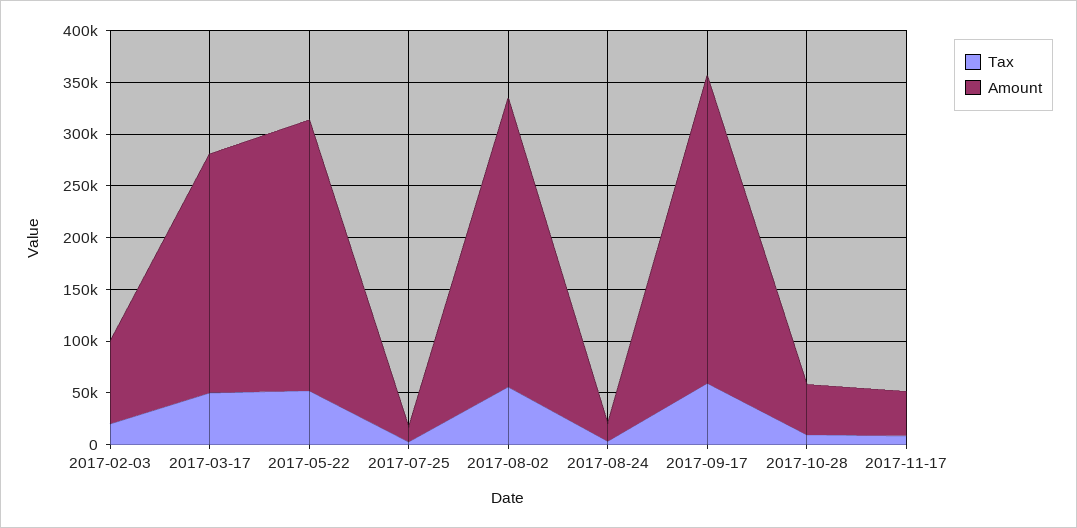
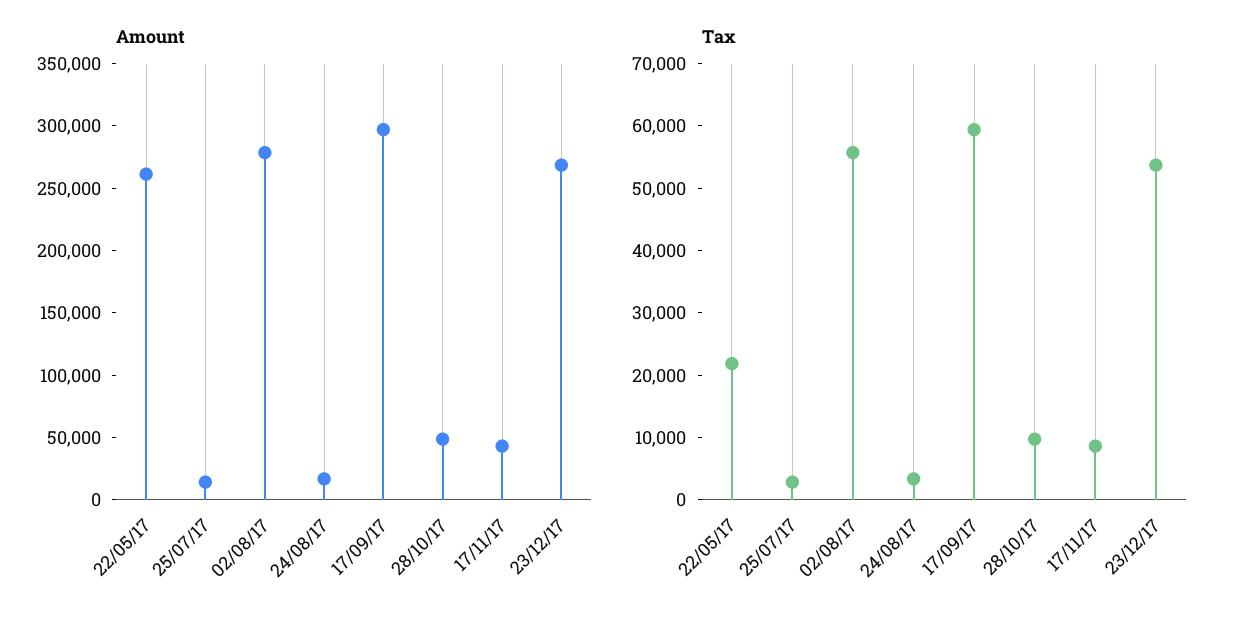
Tax, 2017-02-03: 20000 -> none
Amount, 2017-02-03: 80000 -> none
Tax, 2017-03-17: 50000 -> none
Amount, 2017-03-17: 230000 -> none
Tax, 2017-05-22: 50000 -> 22000
Amount, 23/12/17: none -> 270000
Tax, 23/12/17: none -> 54000

